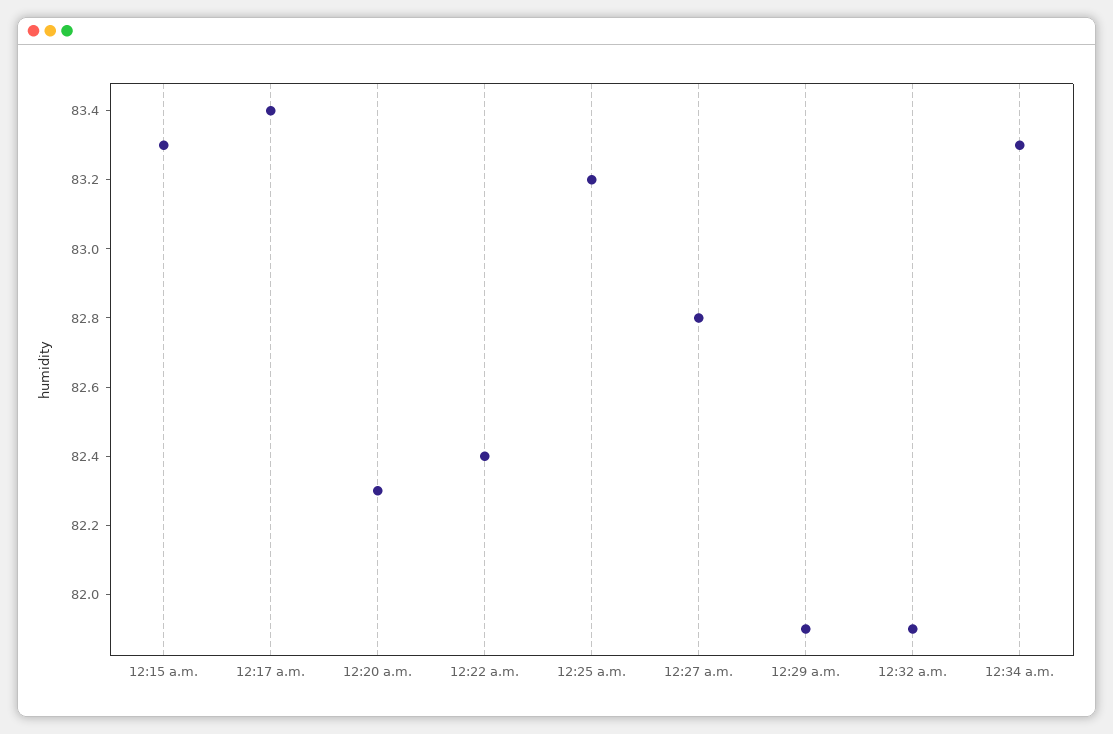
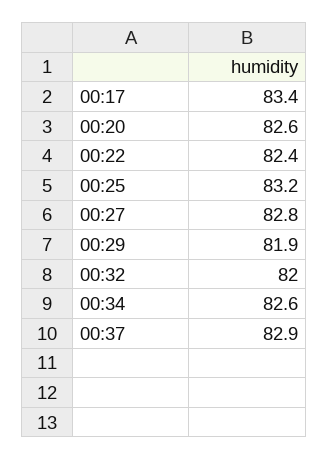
12:15 a.m.: 83.3 -> none
12:20 a.m.: 82.3 -> 82.6
12:32 a.m.: 81.9 -> 82
12:34 a.m.: 83.3 -> 82.6
00:37: none -> 82.9

